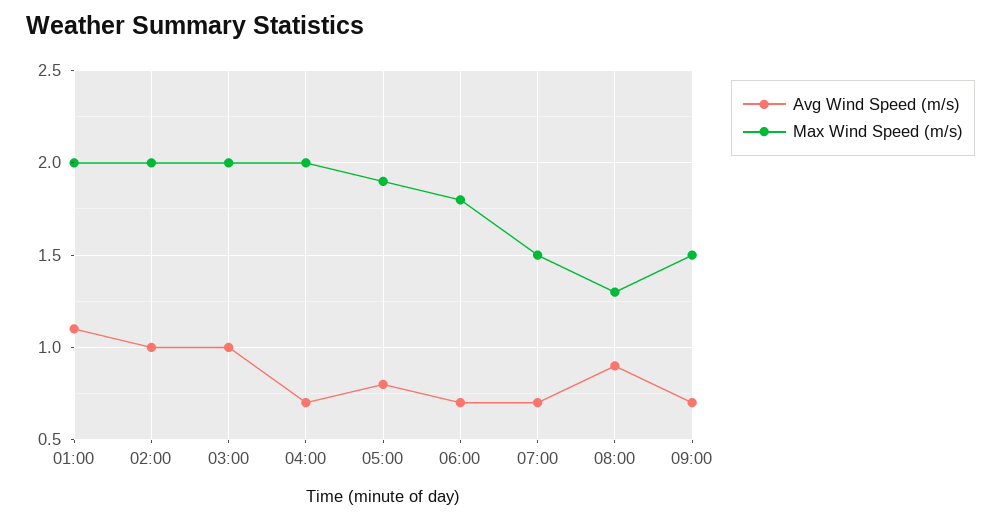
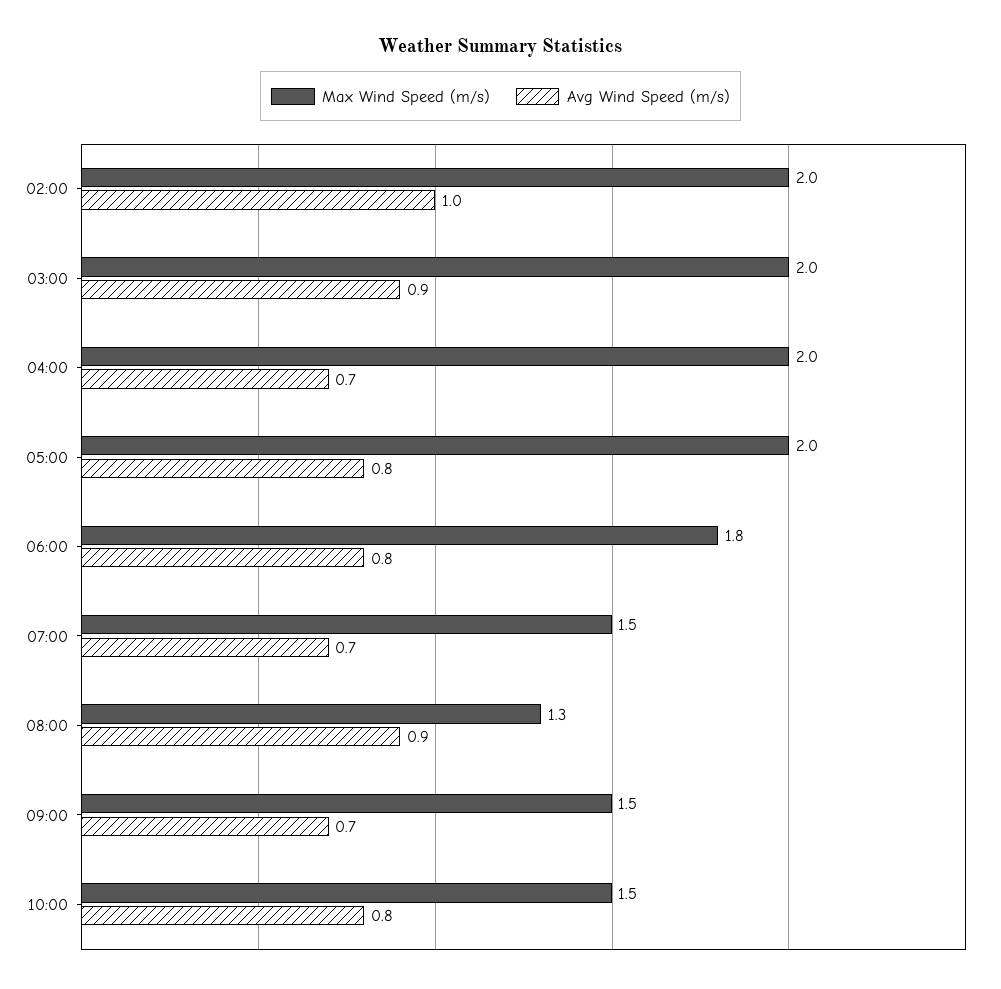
Avg Wind Speed (m/s), 01:00: 1.1 -> none
Max Wind Speed (m/s), 01:00: 2 -> none
Avg Wind Speed (m/s), 03:00: 1 -> 0.9
Max Wind Speed (m/s), 05:00: 1.9 -> 2
Avg Wind Speed (m/s), 06:00: 0.7 -> 0.8
Max Wind Speed (m/s), 10:00: none -> 1.5
Avg Wind Speed (m/s), 10:00: none -> 0.8

